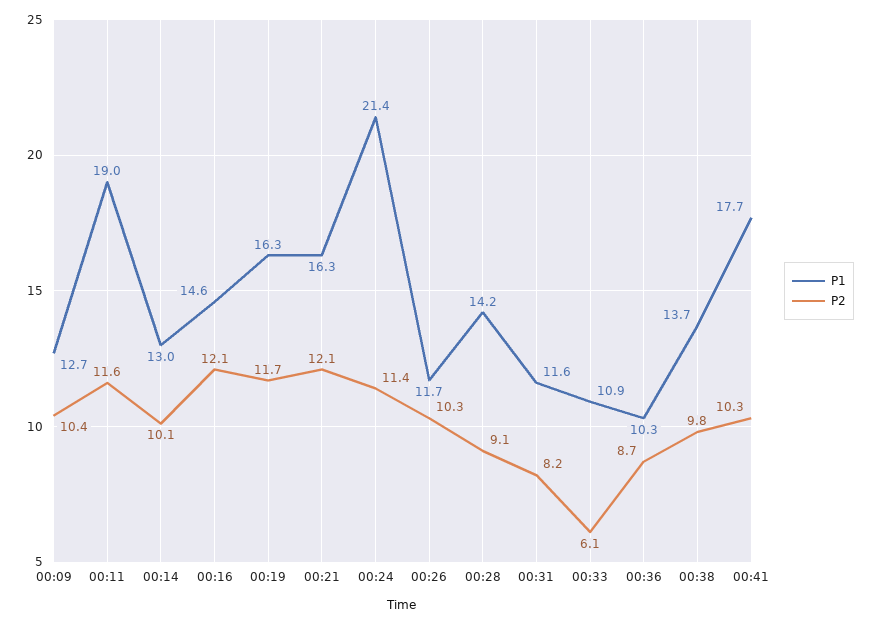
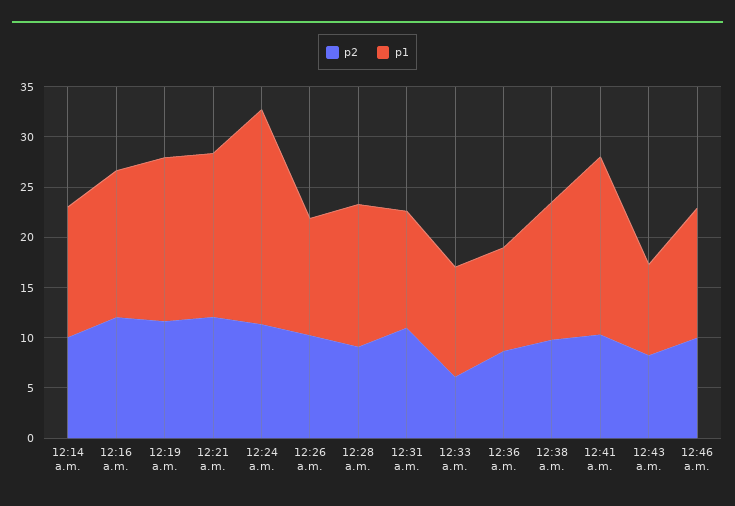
P1, 00:09: 12.7 -> none
P2, 00:09: 10.4 -> none
P1, 00:11: 19 -> none
P2, 00:11: 11.6 -> none
P2, 00:31: 8.2 -> 11
P2, 12:43 a.m.: none -> 8
P1, 12:43 a.m.: none -> 9
P2, 12:46 a.m.: none -> 10
P1, 12:46 a.m.: none -> 13

